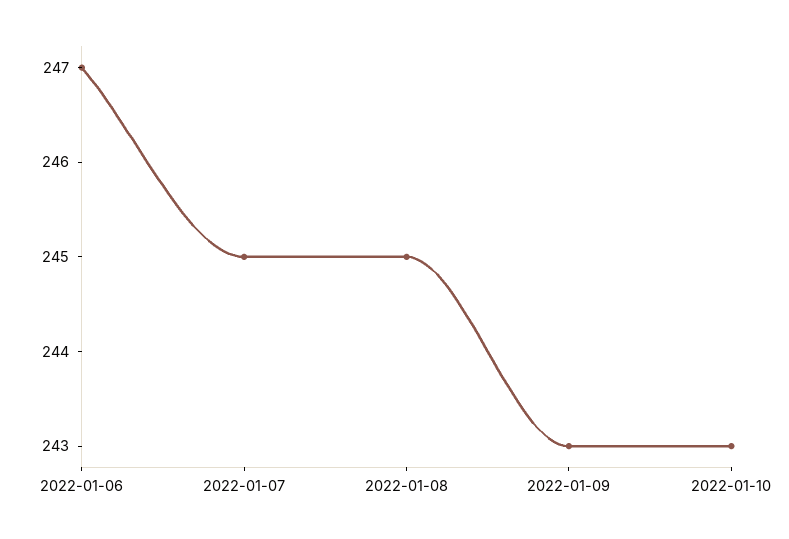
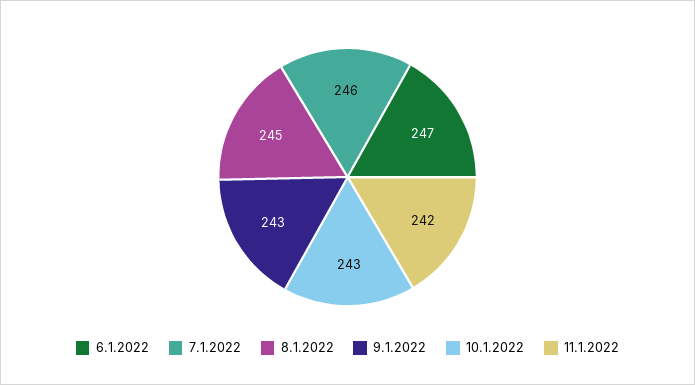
2022-01-07: 245 -> 246
11.1.2022: none -> 242

